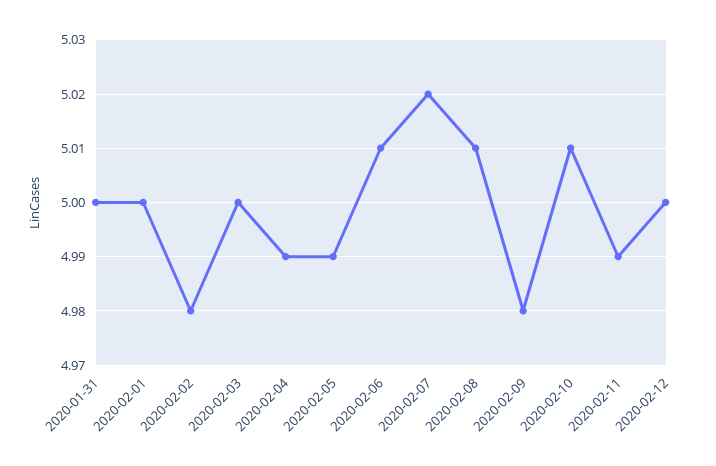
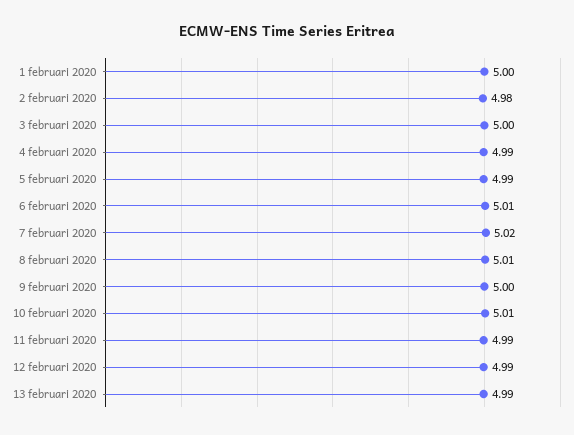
2020-01-31: 5 -> none
2020-02-09: 4.98 -> 5
2020-02-12: 5 -> 4.99
13 februari 2020: none -> 4.99

